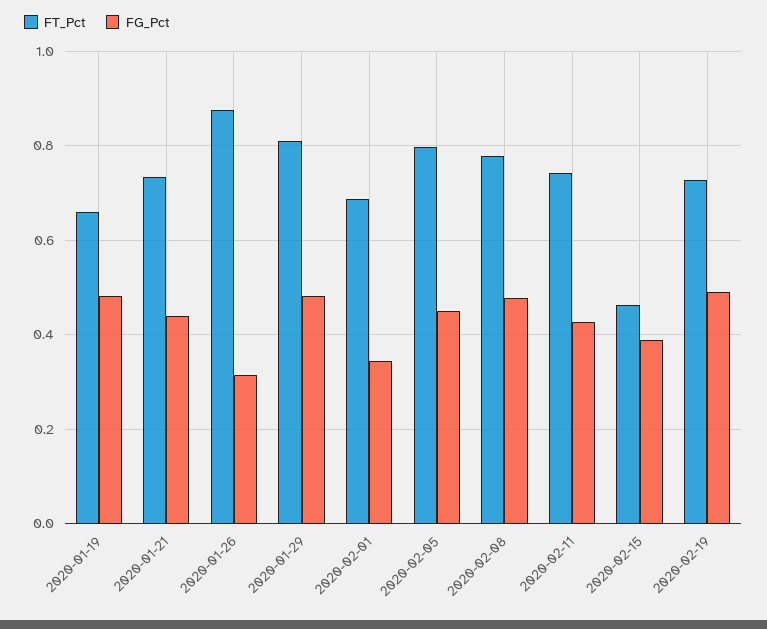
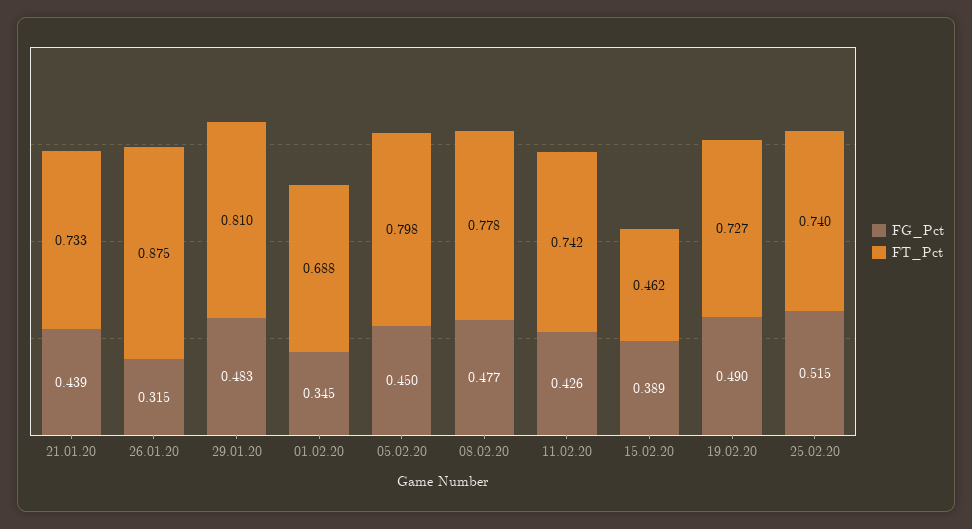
FT_Pct, 2020-01-19: 0.66 -> none
FG_Pct, 2020-01-19: 0.48 -> none
FG_Pct, 25.02.20: none -> 0.515
FT_Pct, 25.02.20: none -> 0.74

